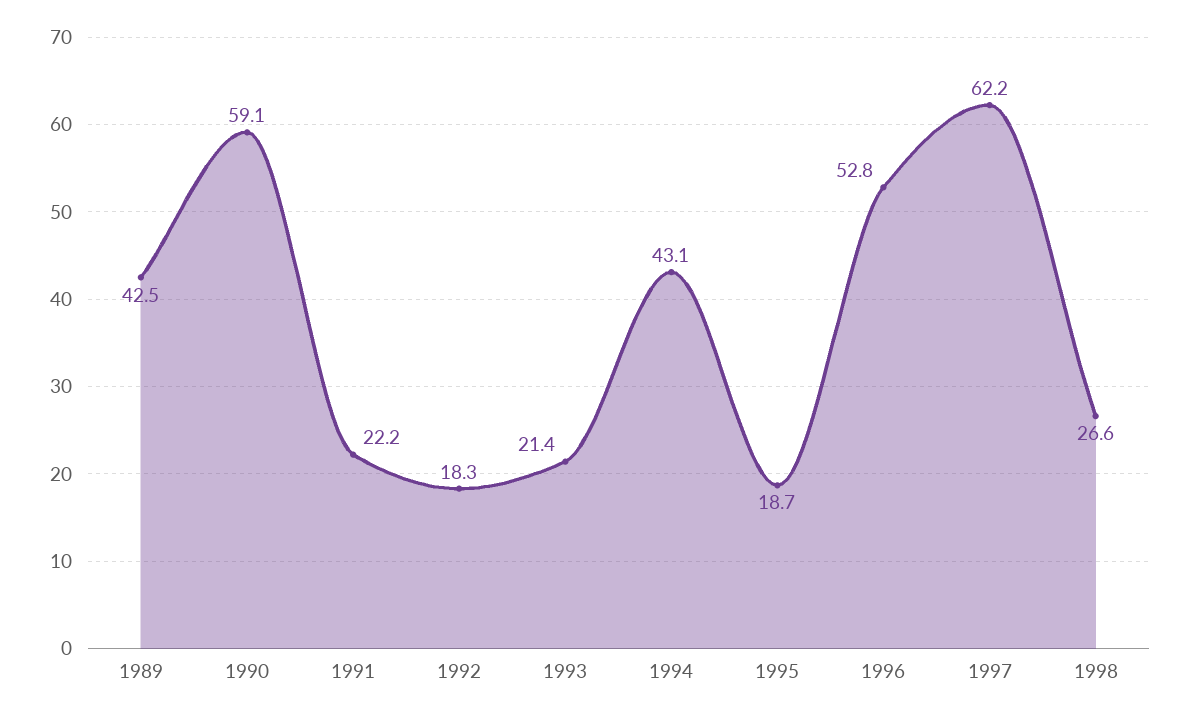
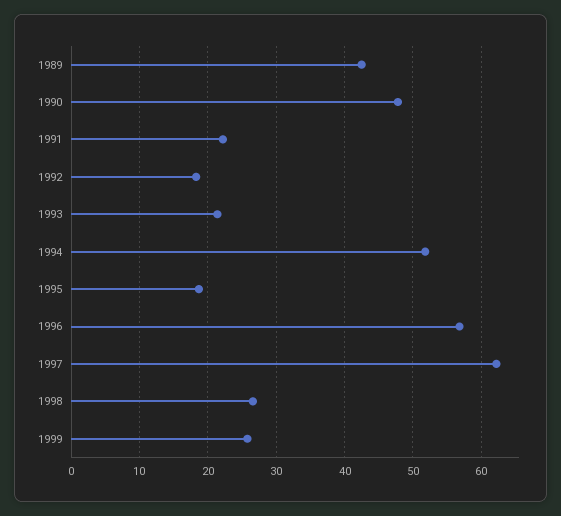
1990: 59.1 -> 48
1994: 43.1 -> 52
1996: 52.8 -> 57
1999: none -> 26

